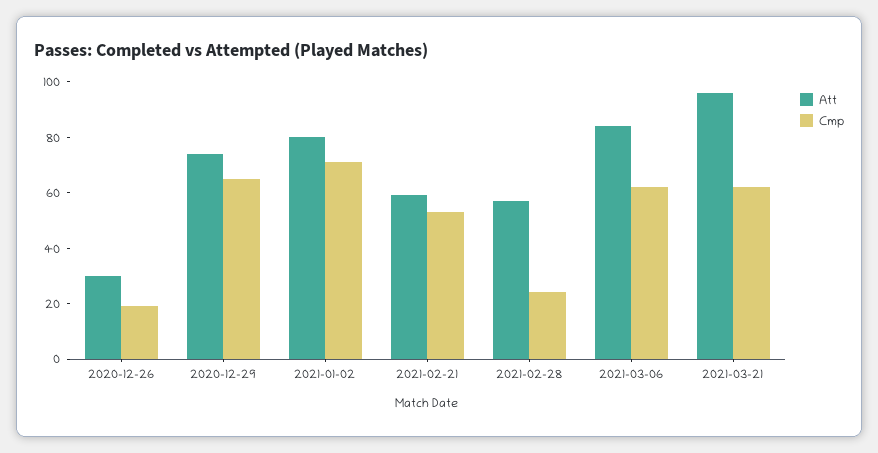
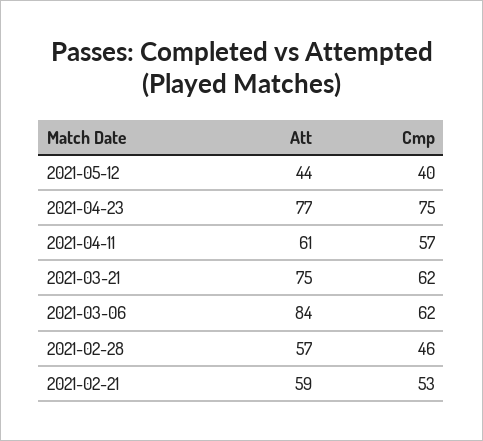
Att, 2020-12-26: 30 -> none
Cmp, 2020-12-26: 20 -> none
Att, 2020-12-29: 75 -> none
Cmp, 2020-12-29: 65 -> none
Att, 2021-01-02: 80 -> none
Cmp, 2021-01-02: 70 -> none
Cmp, 2021-02-28: 25 -> 46
Att, 2021-03-21: 95 -> 75
Att, 2021-05-12: none -> 44
Cmp, 2021-05-12: none -> 40
Att, 2021-04-23: none -> 77
Cmp, 2021-04-23: none -> 75
Att, 2021-04-11: none -> 61
Cmp, 2021-04-11: none -> 57

